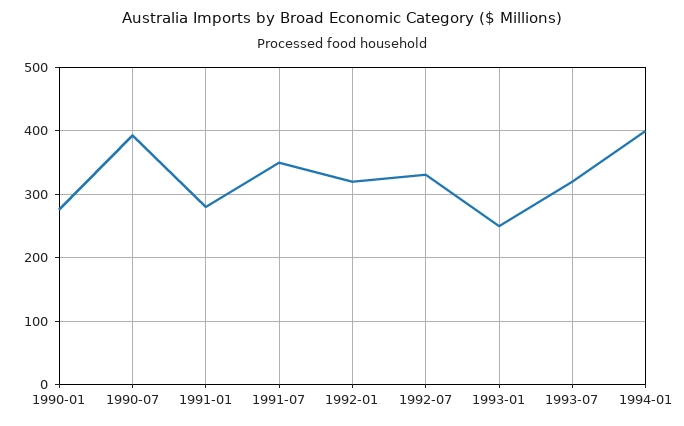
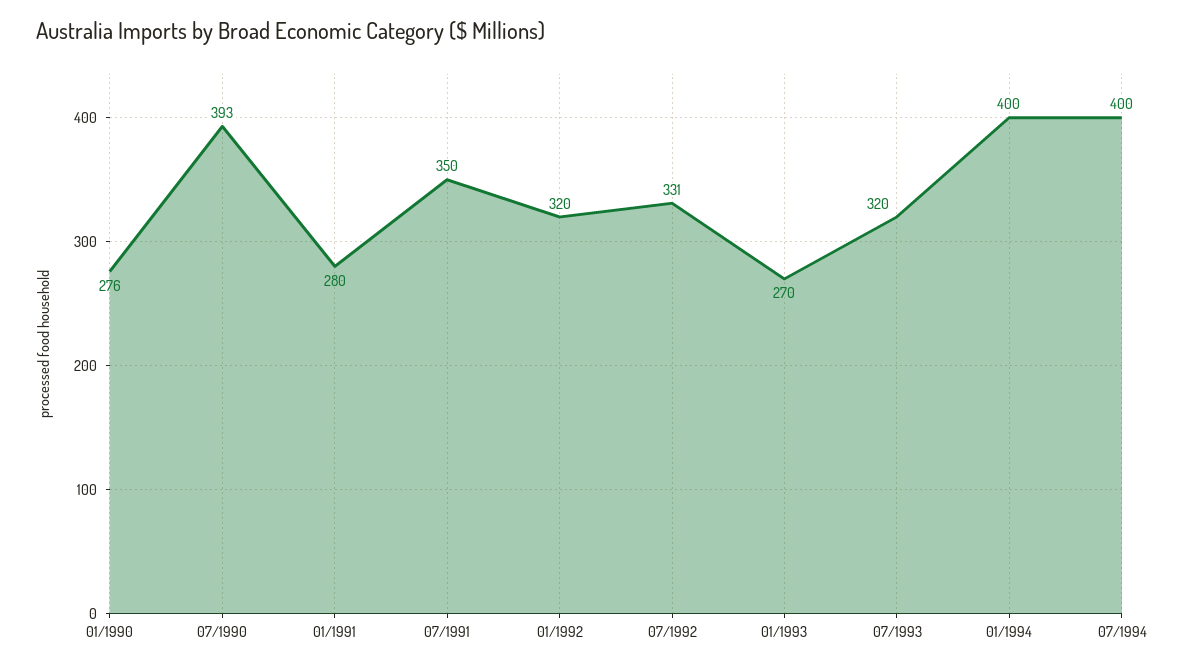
1993-01: 250 -> 270
07/1994: none -> 400

